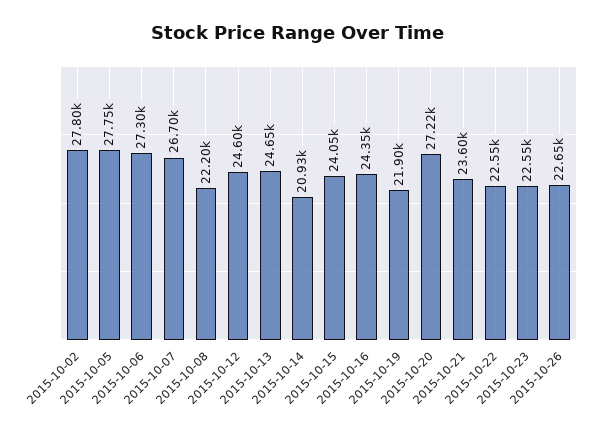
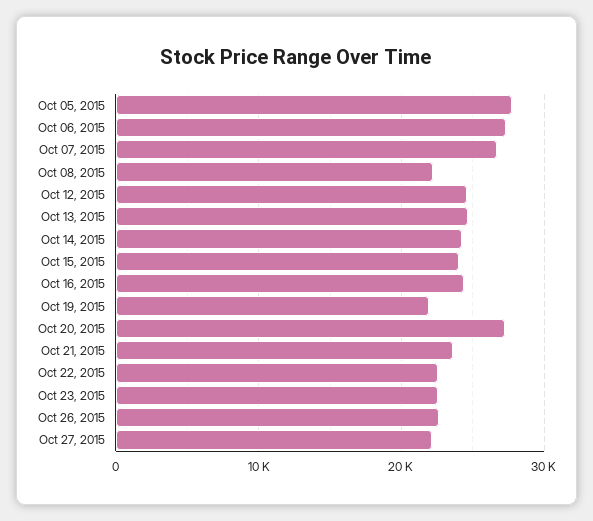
2015-10-02: 27800 -> none
2015-10-14: 20930 -> 24000
Oct 27, 2015: none -> 22000

